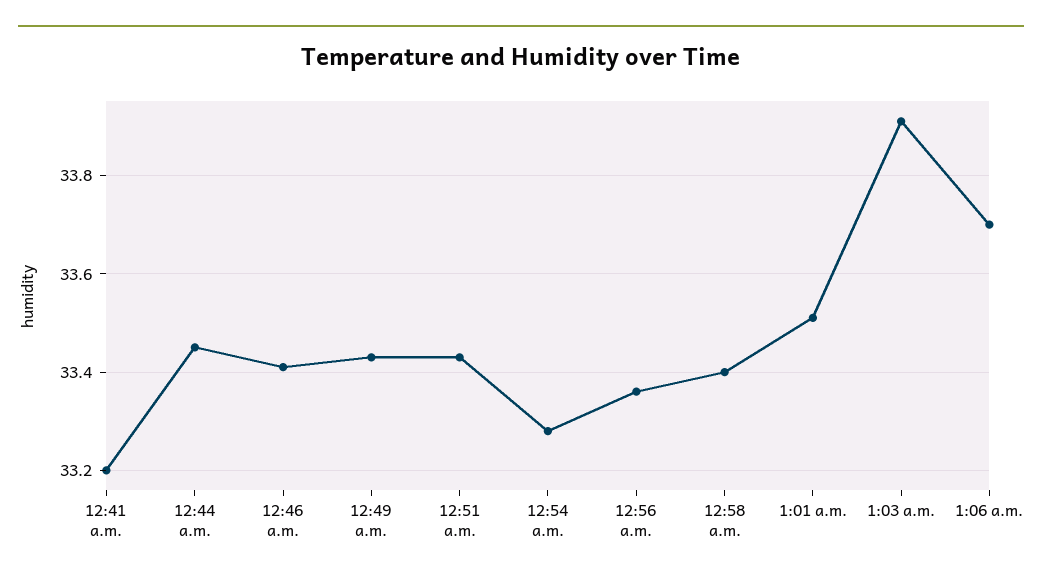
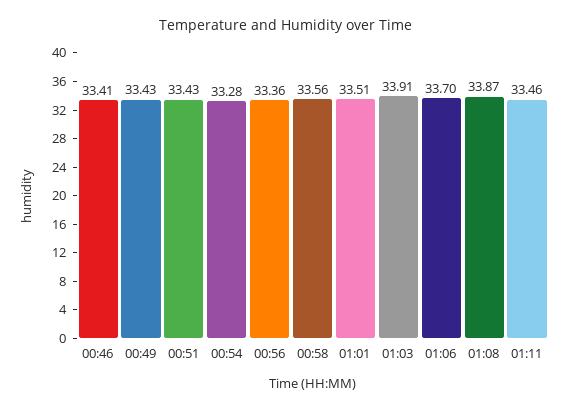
12:41 a.m.: 33.2 -> none
12:44 a.m.: 33.45 -> none
12:58 a.m.: 33.4 -> 33.56
01:08: none -> 33.87
01:11: none -> 33.46

